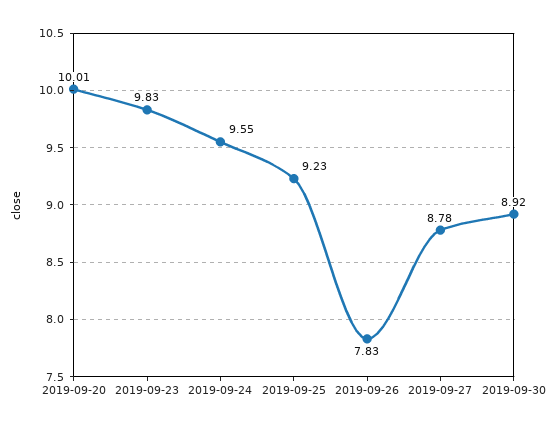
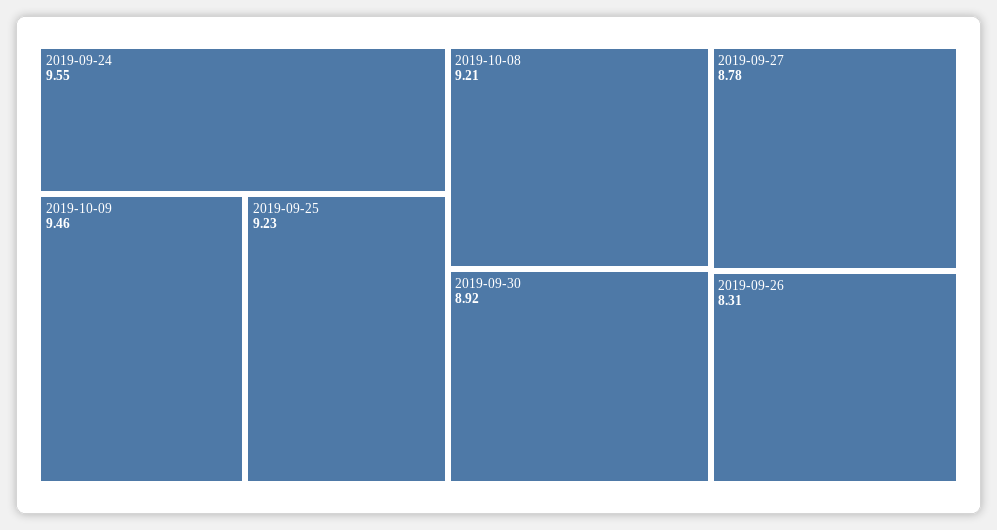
2019-09-20: 10.01 -> none
2019-09-23: 9.83 -> none
2019-09-26: 7.83 -> 8.31
2019-10-09: none -> 9.46
2019-10-08: none -> 9.21

